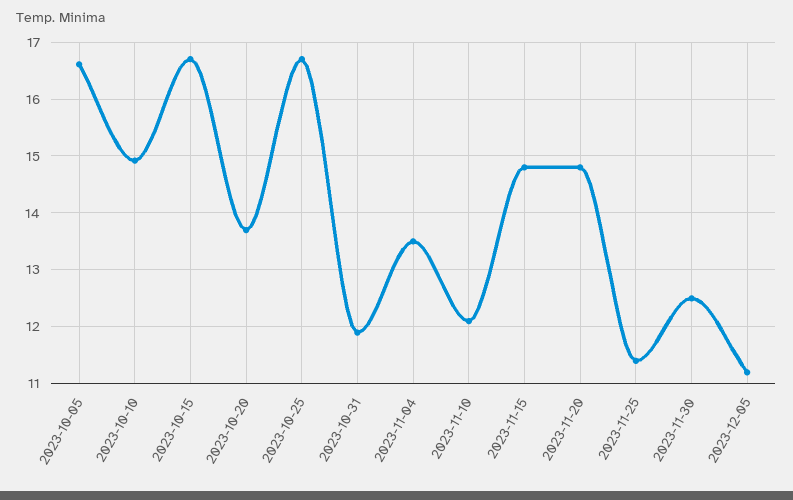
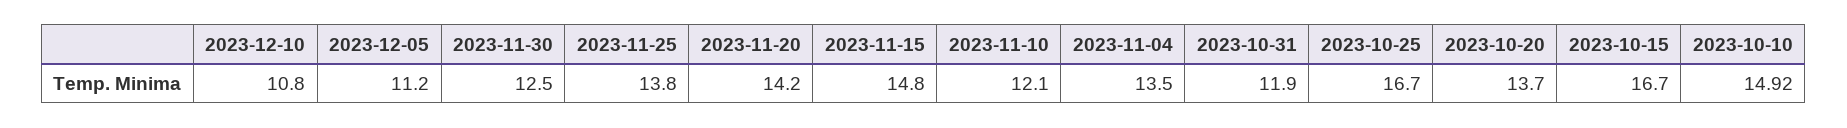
2023-10-05: 16.6 -> none
2023-11-20: 14.8 -> 14.2
2023-11-25: 11.4 -> 13.8
2023-12-10: none -> 10.8

